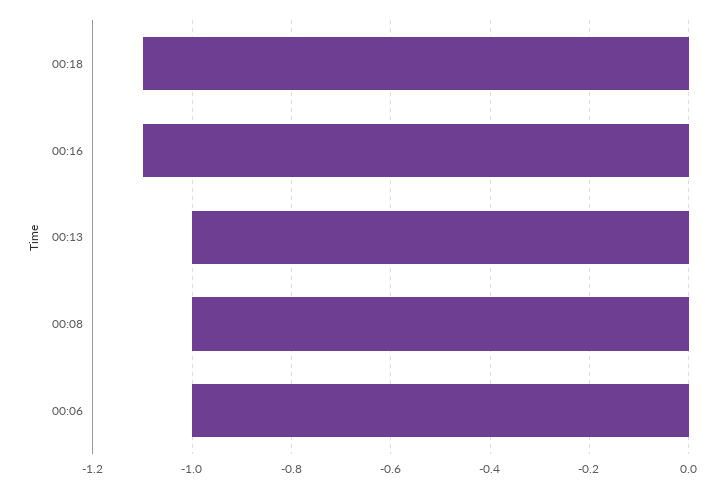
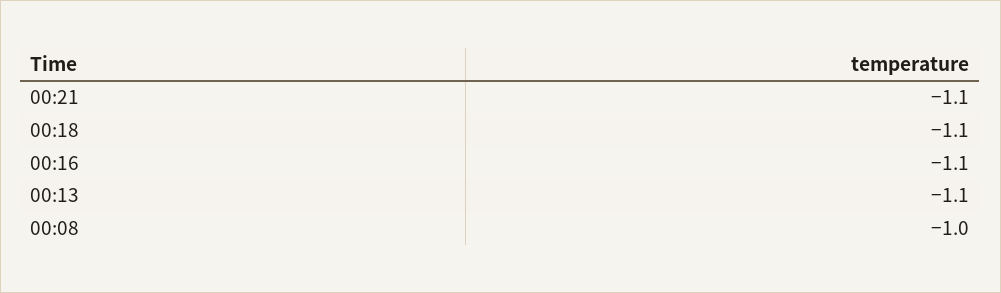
00:13: -1 -> -1.1
00:06: -1 -> none
00:21: none -> -1.1

